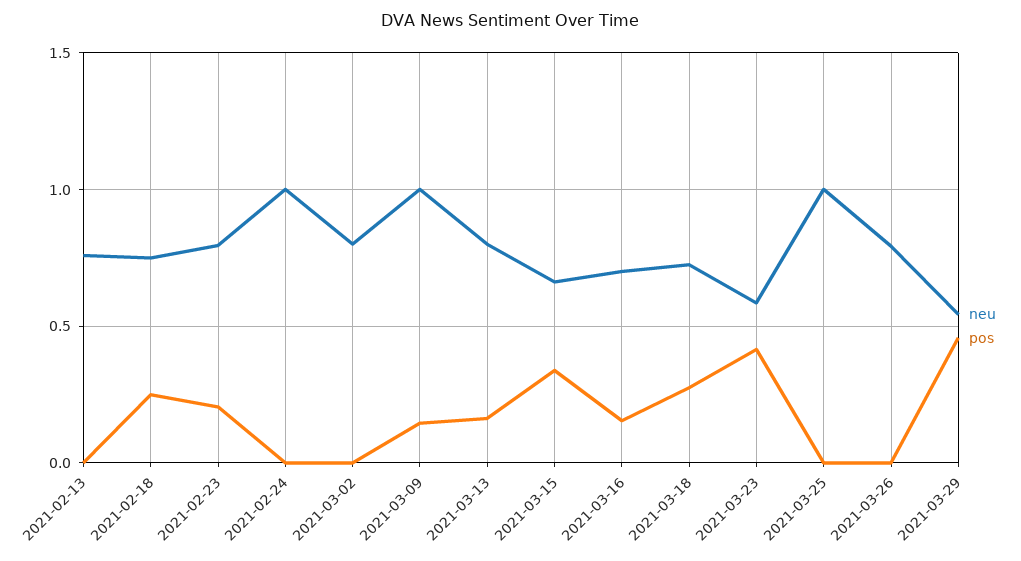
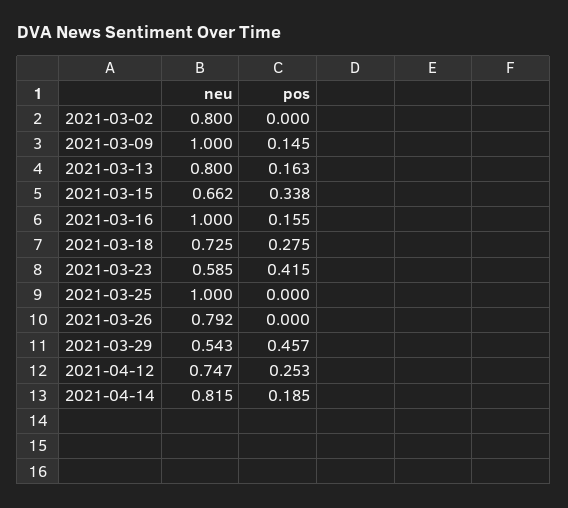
neu, 2021-02-13: 0.75 -> none
pos, 2021-02-13: 0 -> none
neu, 2021-02-18: 0.75 -> none
pos, 2021-02-18: 0.25 -> none
neu, 2021-02-23: 0.8 -> none
pos, 2021-02-23: 0.2 -> none
neu, 2021-02-24: 1 -> none
pos, 2021-02-24: 0 -> none
neu, 2021-03-16: 0.7 -> 1
neu, 2021-04-12: none -> 0.747
pos, 2021-04-12: none -> 0.253
neu, 2021-04-14: none -> 0.815
pos, 2021-04-14: none -> 0.185

